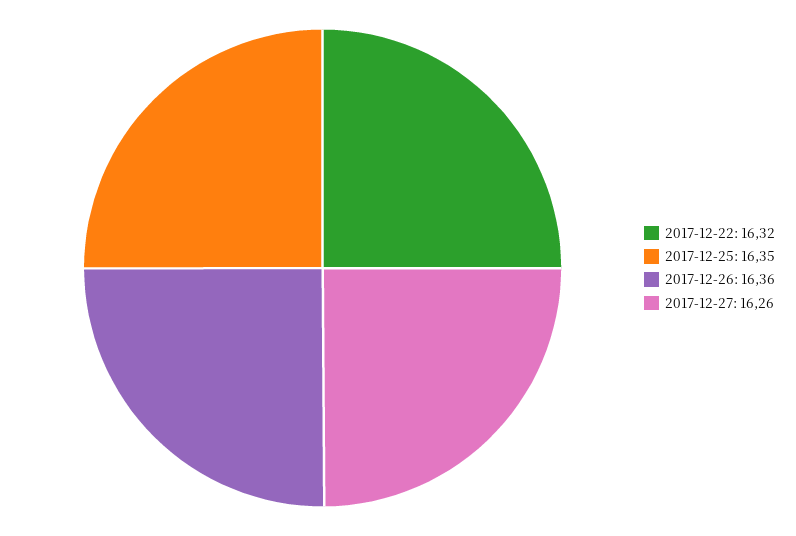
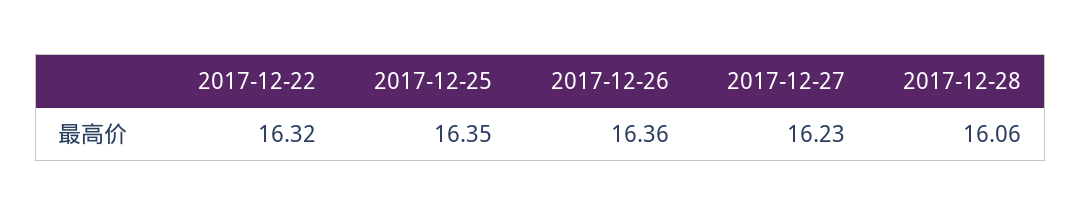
2017-12-27: 16.26 -> 16.23
2017-12-28: none -> 16.06

